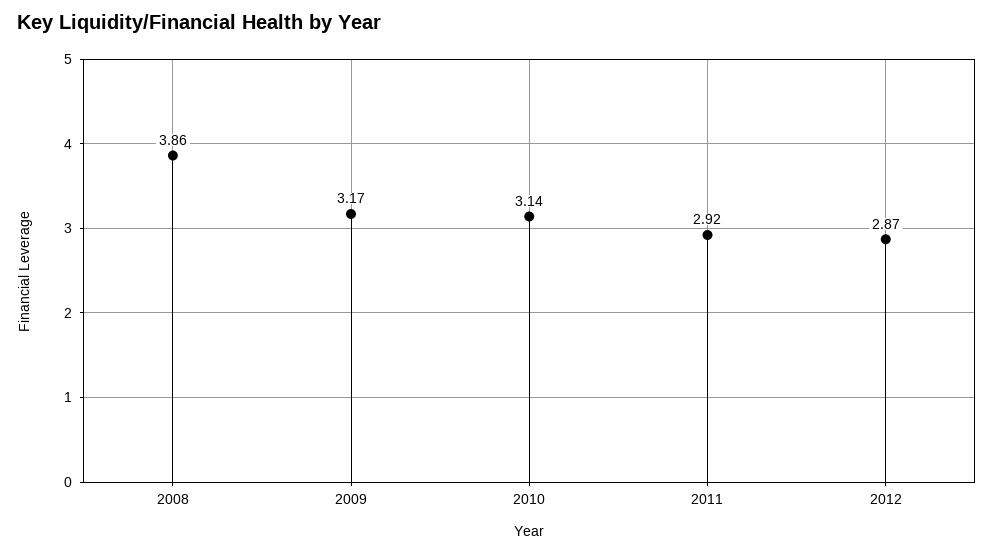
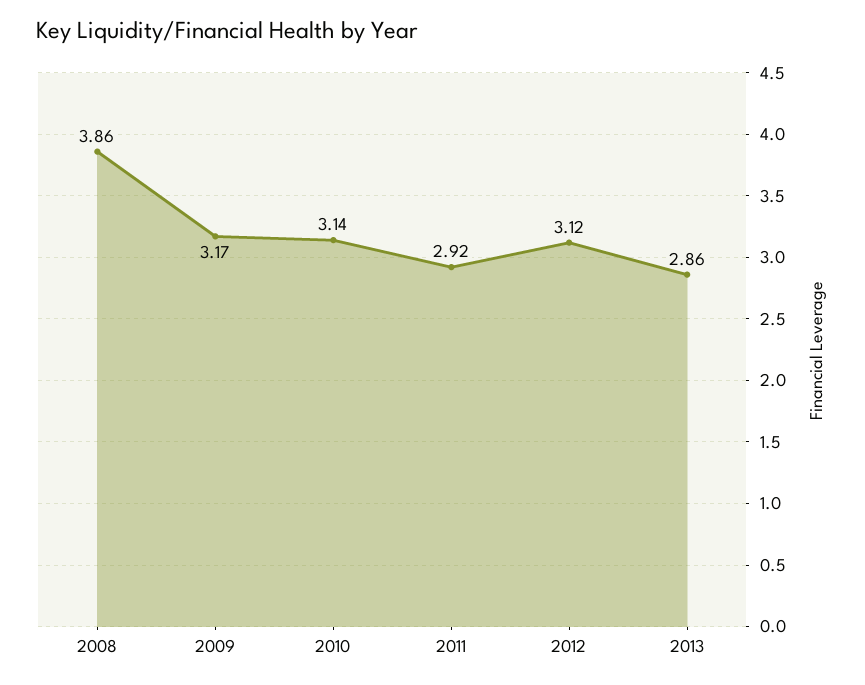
2012: 2.87 -> 3.12
2013: none -> 2.86

